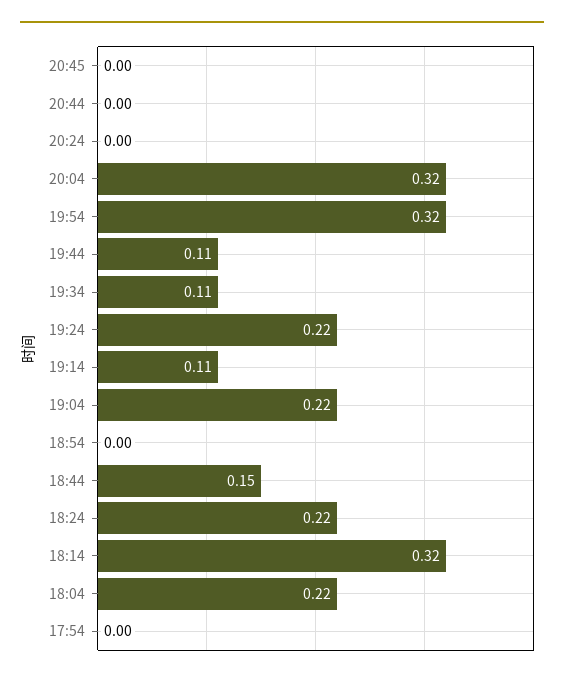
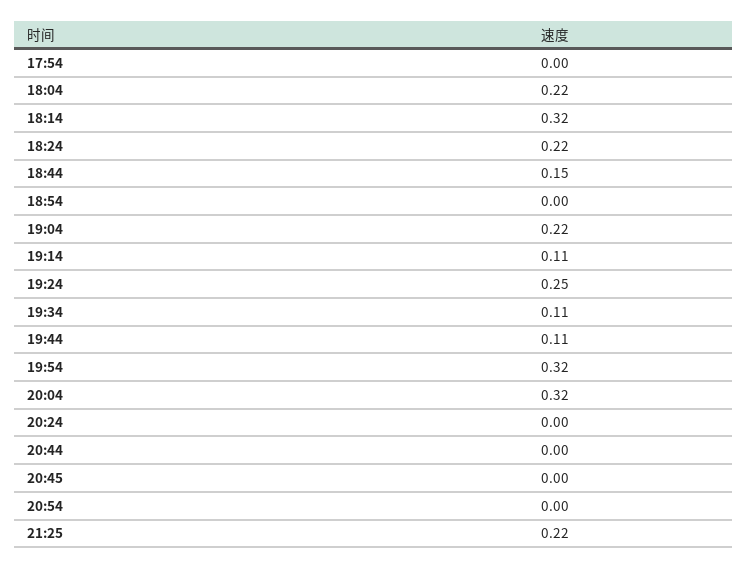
19:24: 0.22 -> 0.25
20:54: none -> 0
21:25: none -> 0.22

